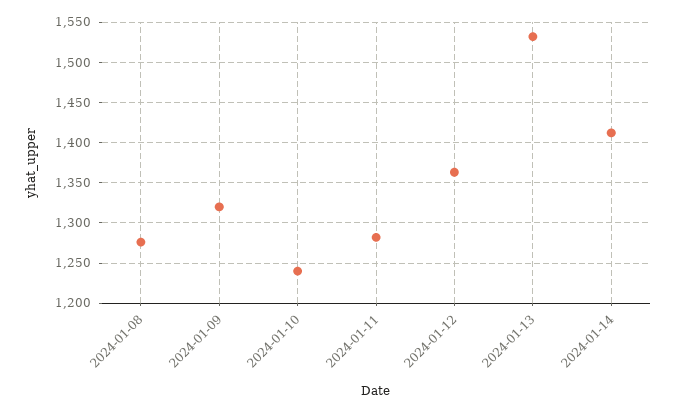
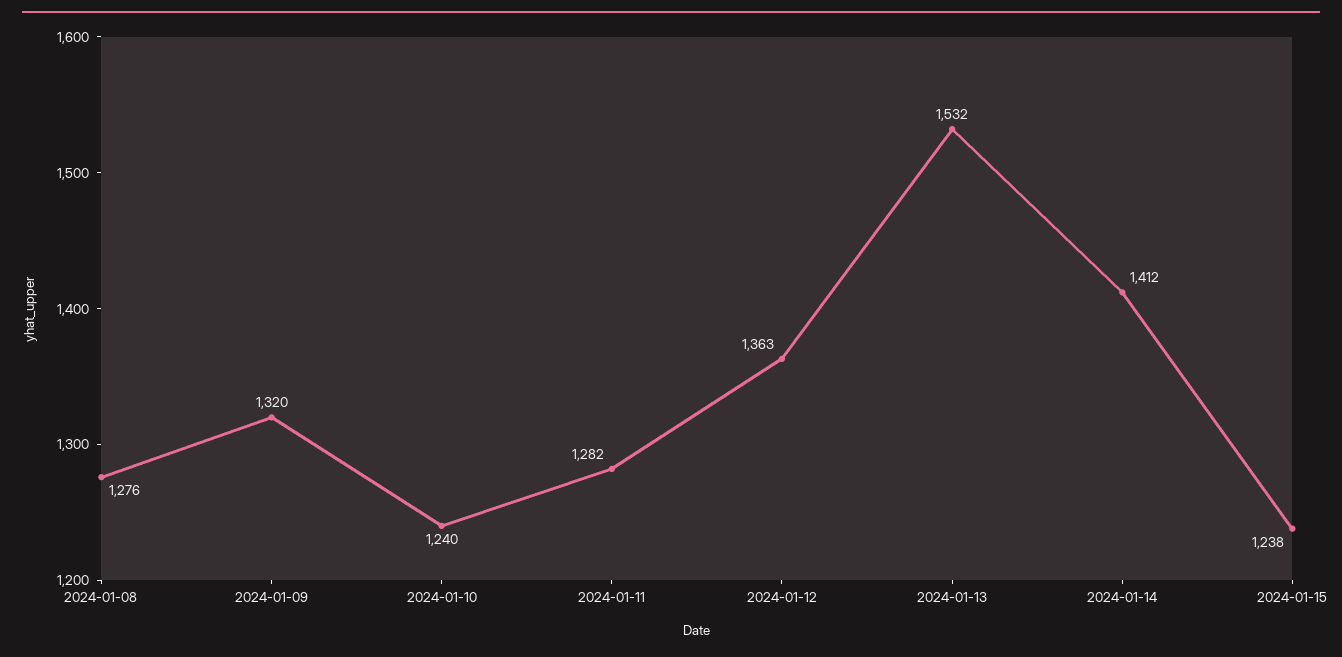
2024-01-15: none -> 1238

